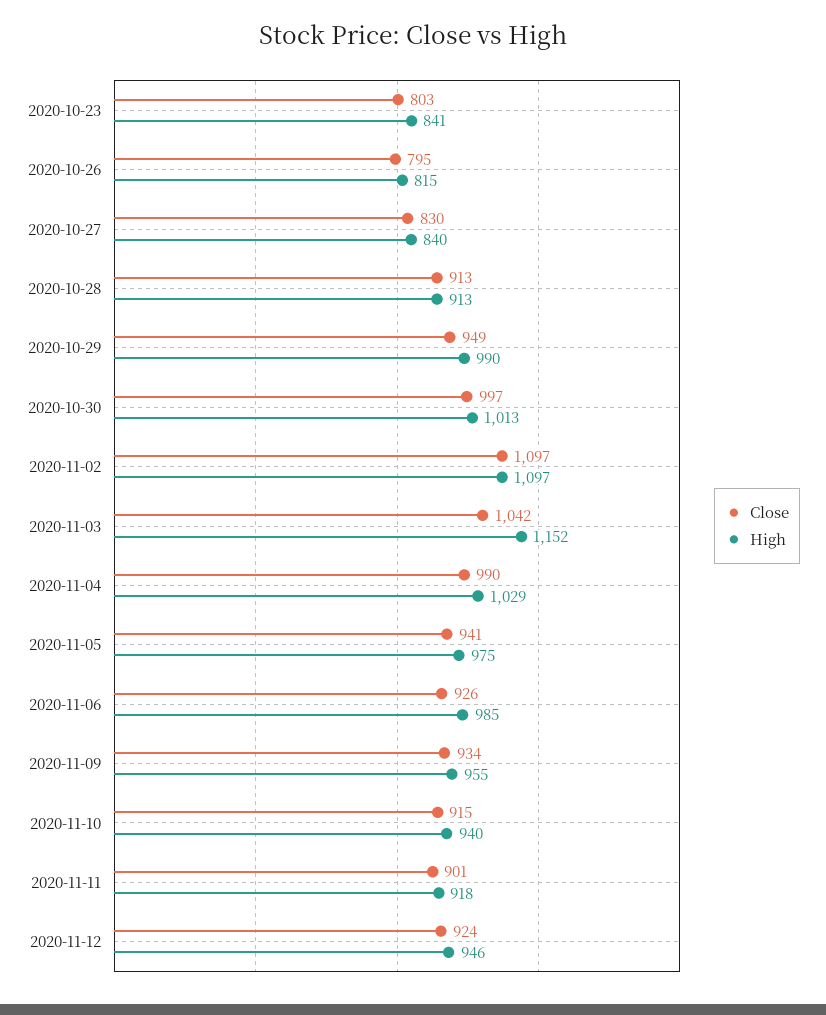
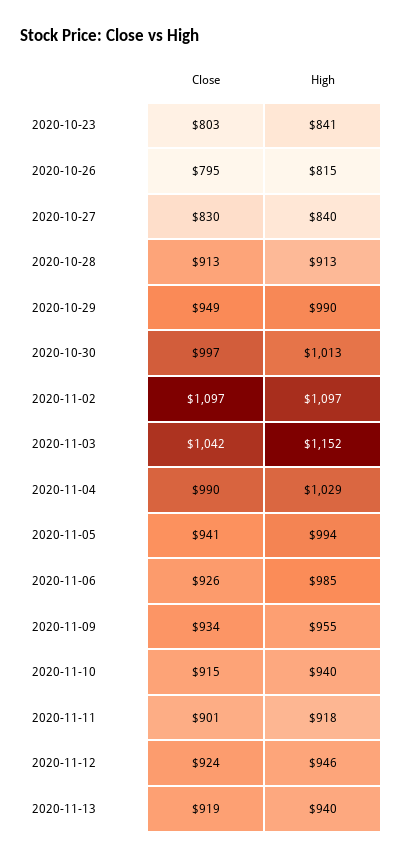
High, 2020-11-05: 975 -> 994
Close, 2020-11-13: none -> 919
High, 2020-11-13: none -> 940

